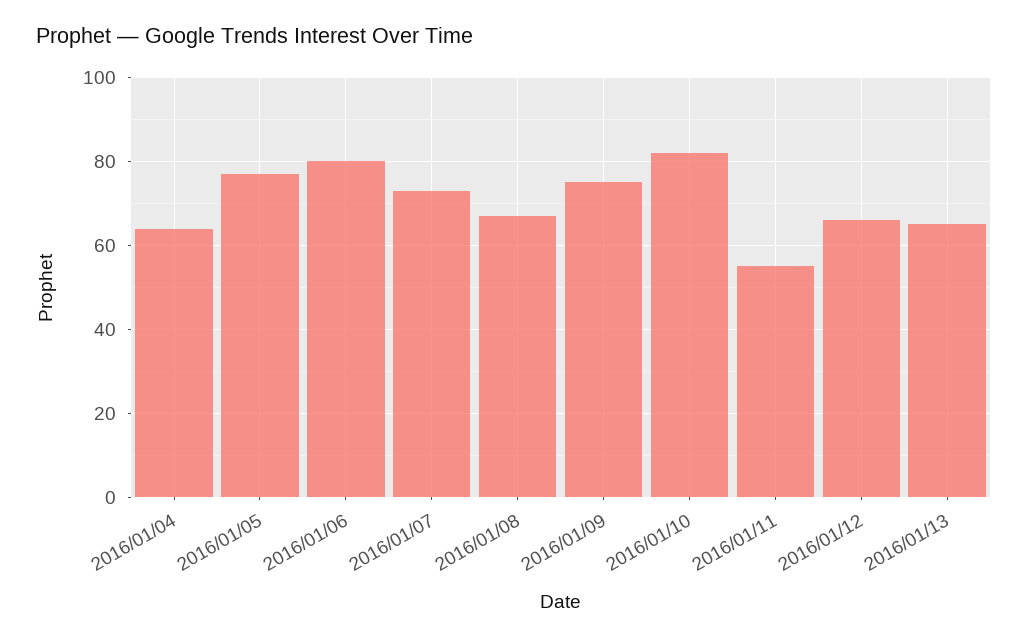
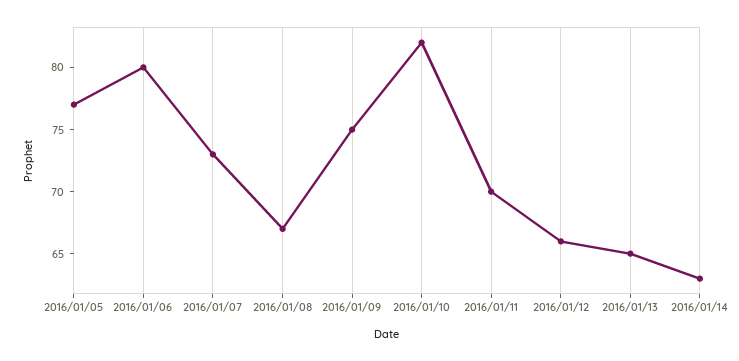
2016/01/04: 65 -> none
2016/01/11: 55 -> 70
2016/01/14: none -> 63

